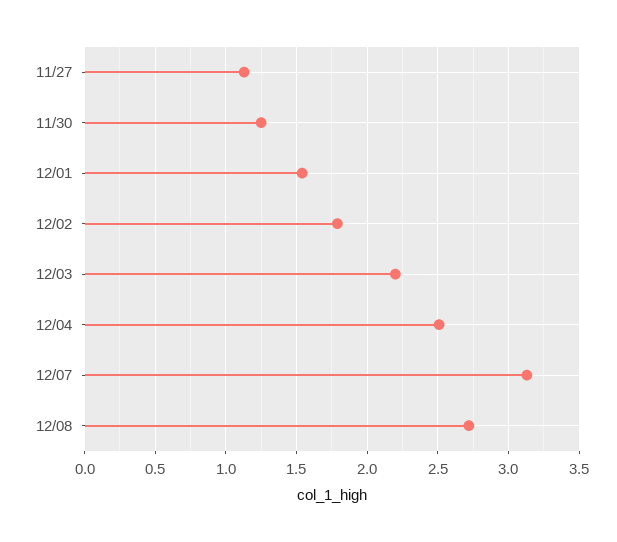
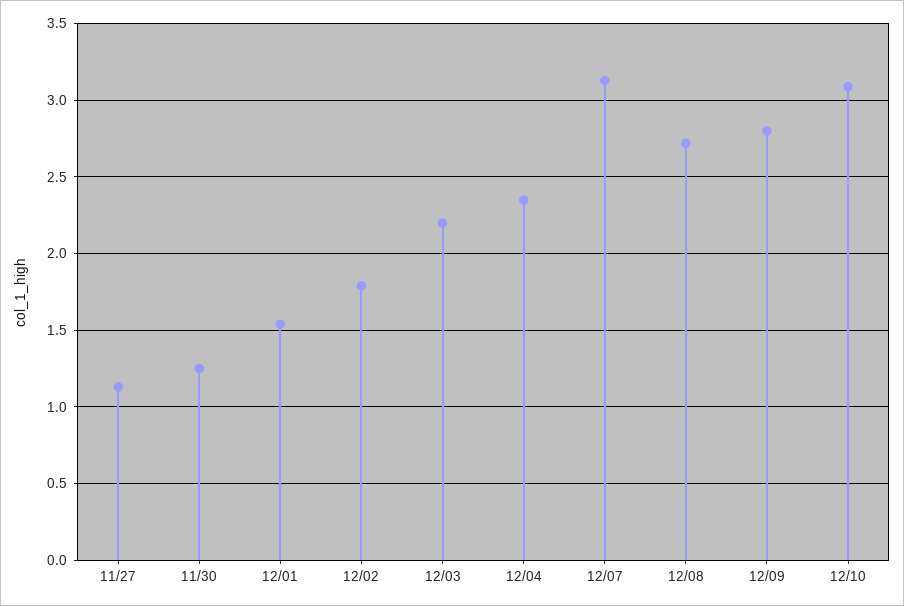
12/04: 2.5 -> 2.35
12/09: none -> 2.8
12/10: none -> 3.1

